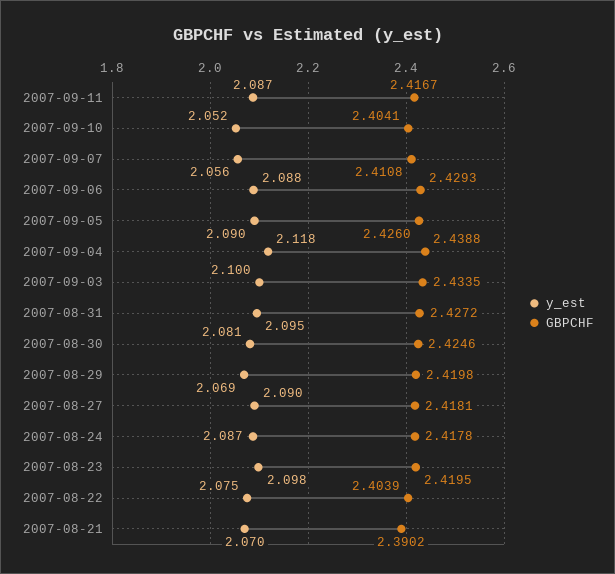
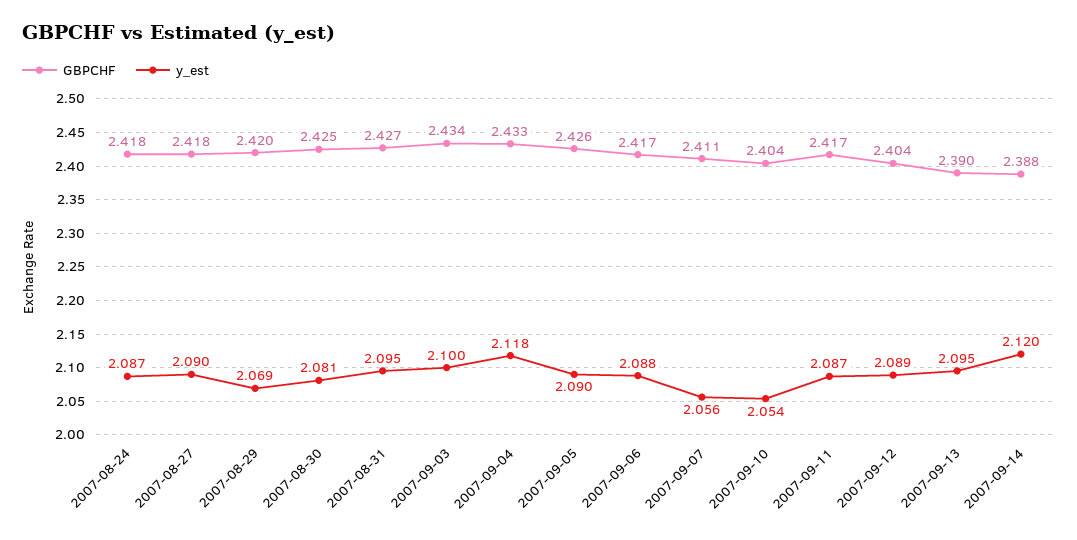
y_est, 2007-09-10: 2.052 -> 2.054
GBPCHF, 2007-09-06: 2.4293 -> 2.417
GBPCHF, 2007-09-04: 2.4388 -> 2.433
y_est, 2007-08-23: 2.098 -> none
GBPCHF, 2007-08-23: 2.4195 -> none
y_est, 2007-08-22: 2.075 -> none
GBPCHF, 2007-08-22: 2.4039 -> none
y_est, 2007-08-21: 2.07 -> none
GBPCHF, 2007-08-21: 2.3902 -> none
GBPCHF, 2007-09-12: none -> 2.404
y_est, 2007-09-12: none -> 2.089
GBPCHF, 2007-09-13: none -> 2.39
y_est, 2007-09-13: none -> 2.095
GBPCHF, 2007-09-14: none -> 2.388
y_est, 2007-09-14: none -> 2.12

